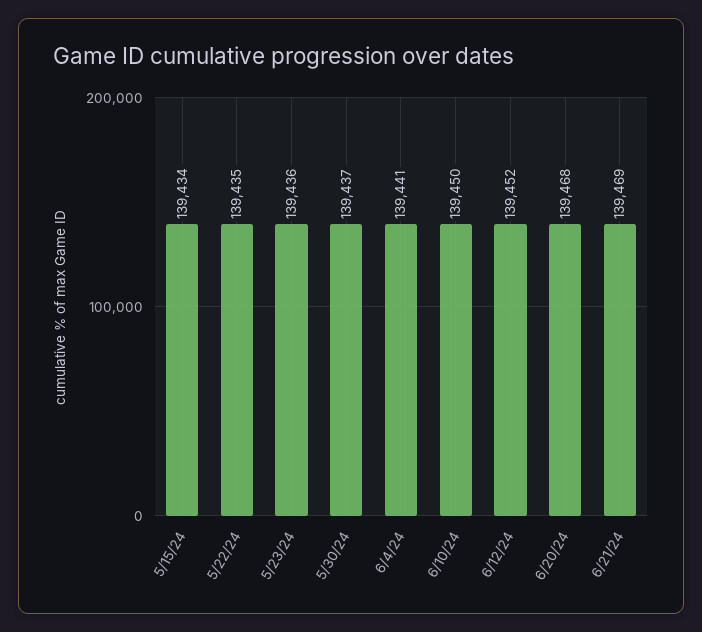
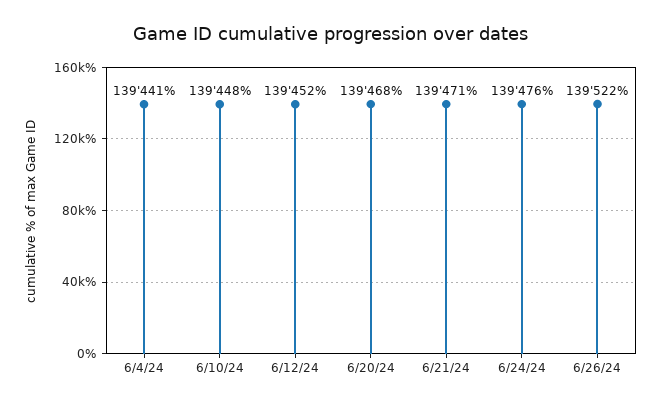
5/15/24: 139434 -> none
5/22/24: 139435 -> none
5/23/24: 139436 -> none
5/30/24: 139437 -> none
6/10/24: 139450 -> 139448
6/21/24: 139469 -> 139471
6/24/24: none -> 139476
6/26/24: none -> 139522

